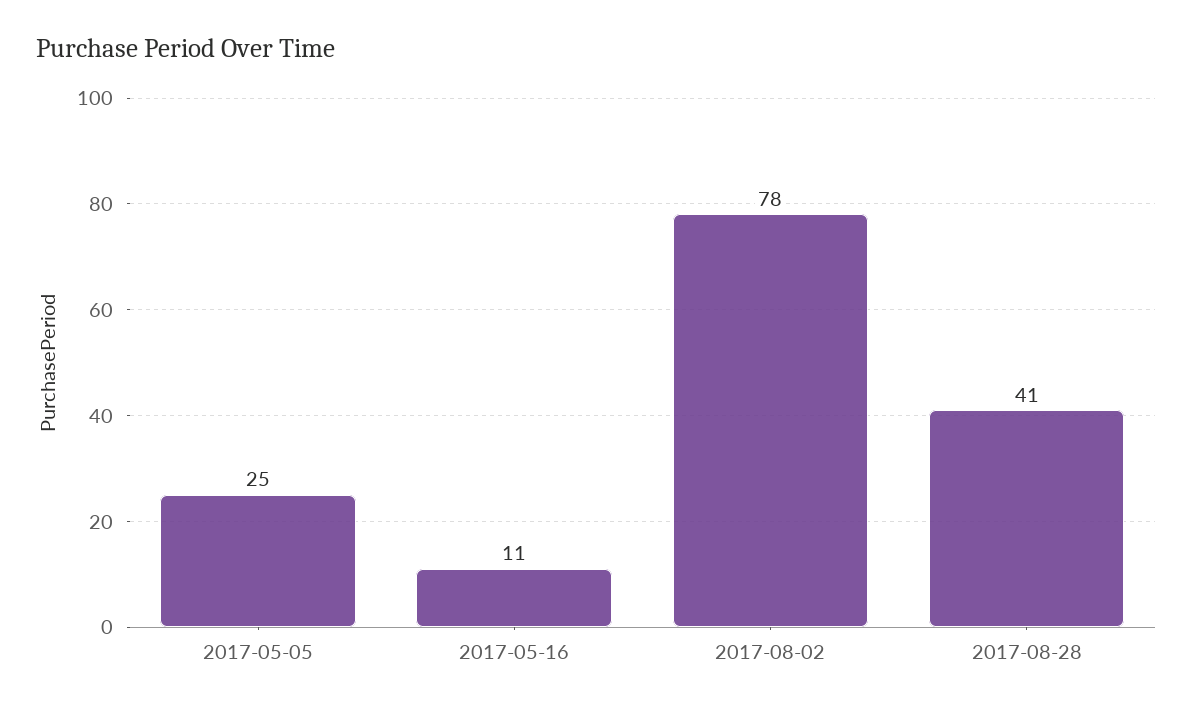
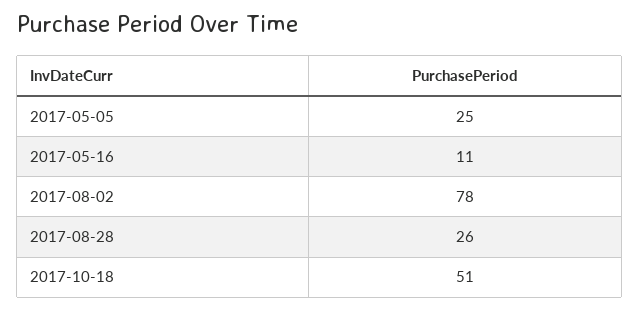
2017-08-28: 41 -> 26
2017-10-18: none -> 51

